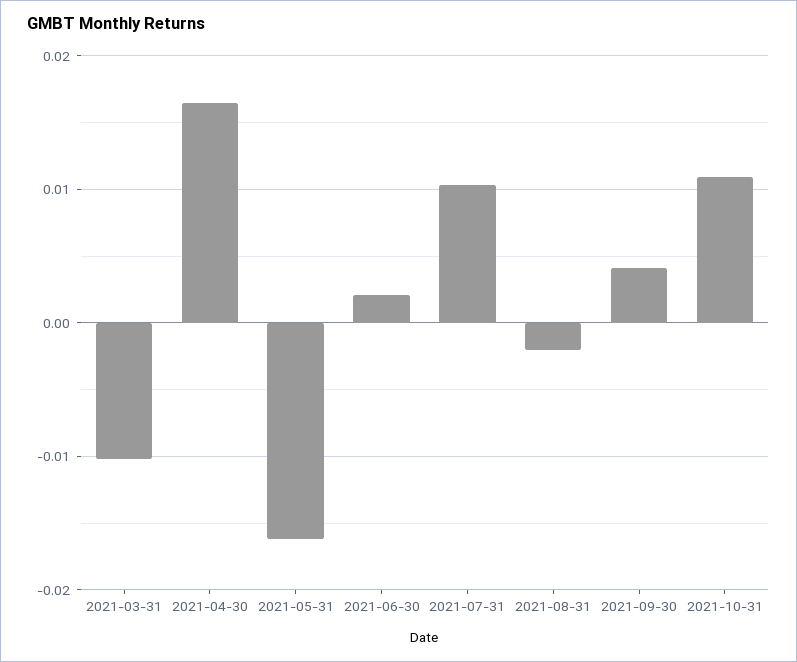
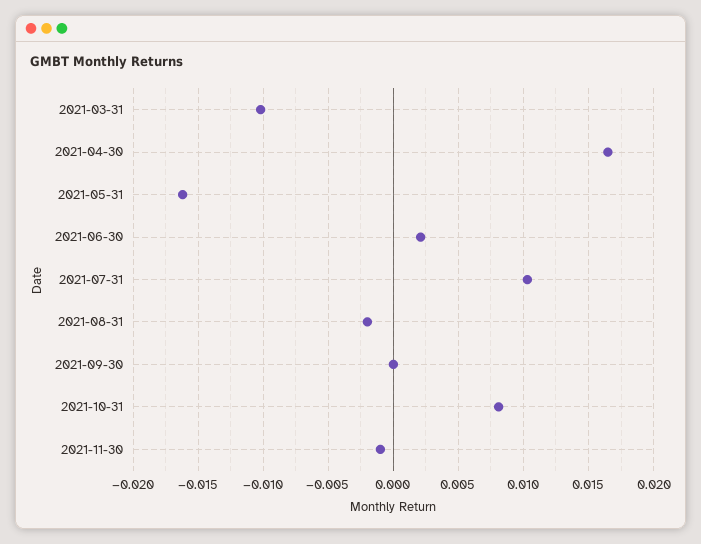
2021-09-30: 0.004 -> 0
2021-10-31: 0.011 -> 0.008
2021-11-30: none -> -0.001

